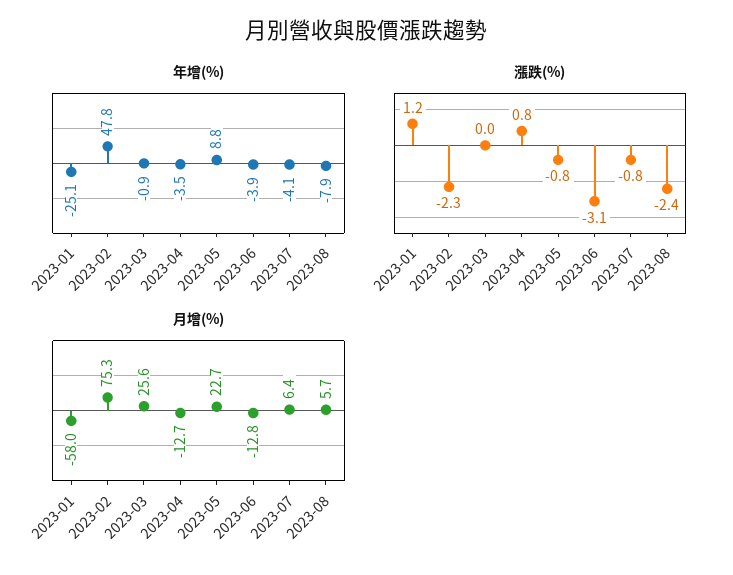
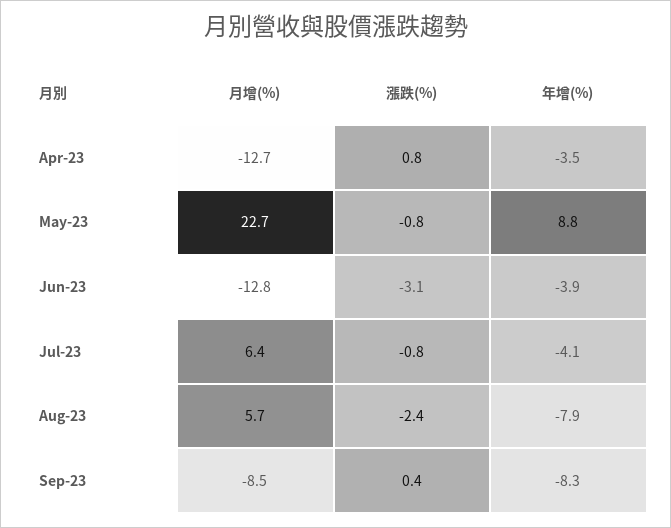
年增(%), 2023-01: -25.1 -> none
年增(%), 2023-02: 47.8 -> none
年增(%), 2023-03: -0.9 -> none
漲跌(%), 2023-01: 1.2 -> none
漲跌(%), 2023-02: -2.3 -> none
漲跌(%), 2023-03: 0 -> none
月增(%), 2023-01: -58 -> none
月增(%), 2023-02: 75.3 -> none
月增(%), 2023-03: 25.6 -> none
月增(%), Sep-23: none -> -8.5
漲跌(%), Sep-23: none -> 0.4
年增(%), Sep-23: none -> -8.3

